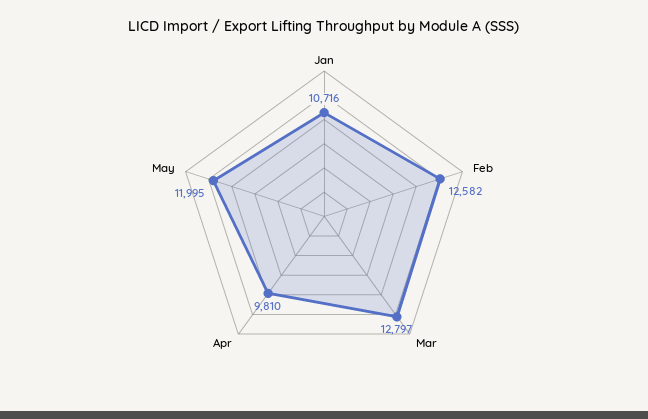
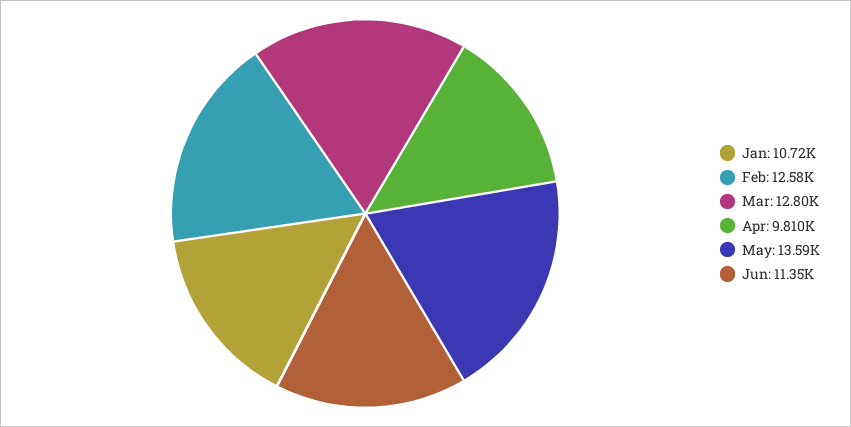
May: 11995 -> 13590
Jun: none -> 11350

